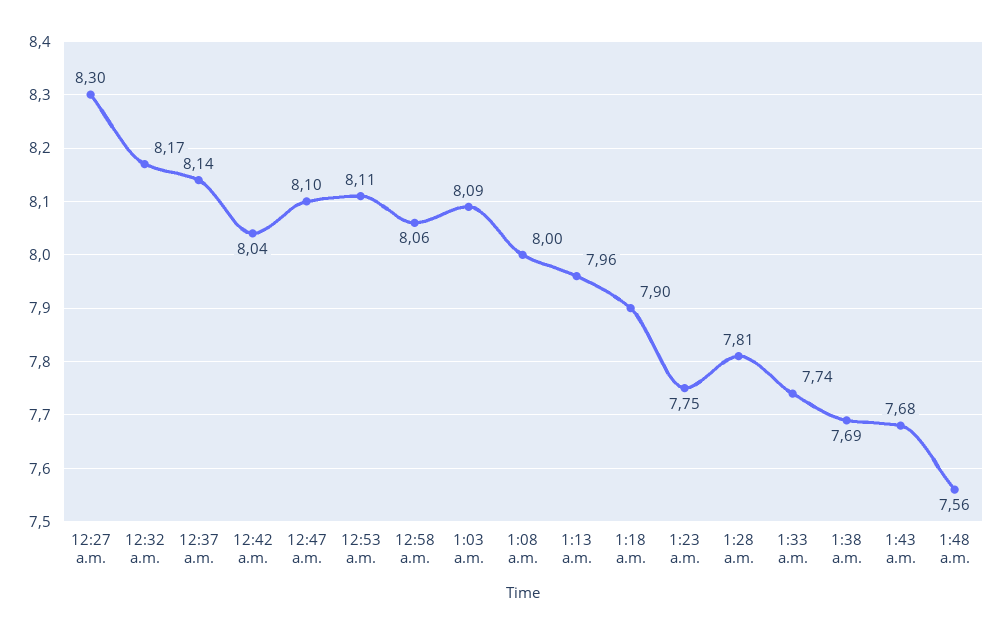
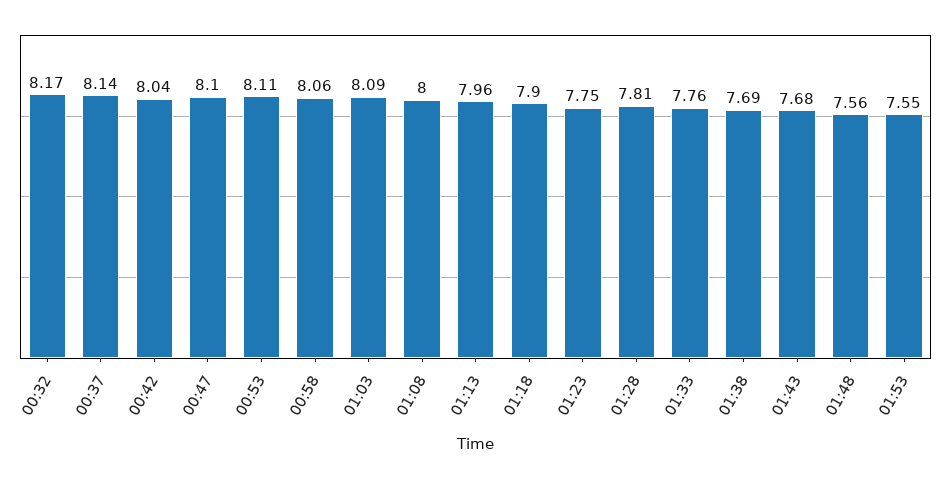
12:27 a.m.: 8.3 -> none
1:33 a.m.: 7.74 -> 7.76
01:53: none -> 7.55

